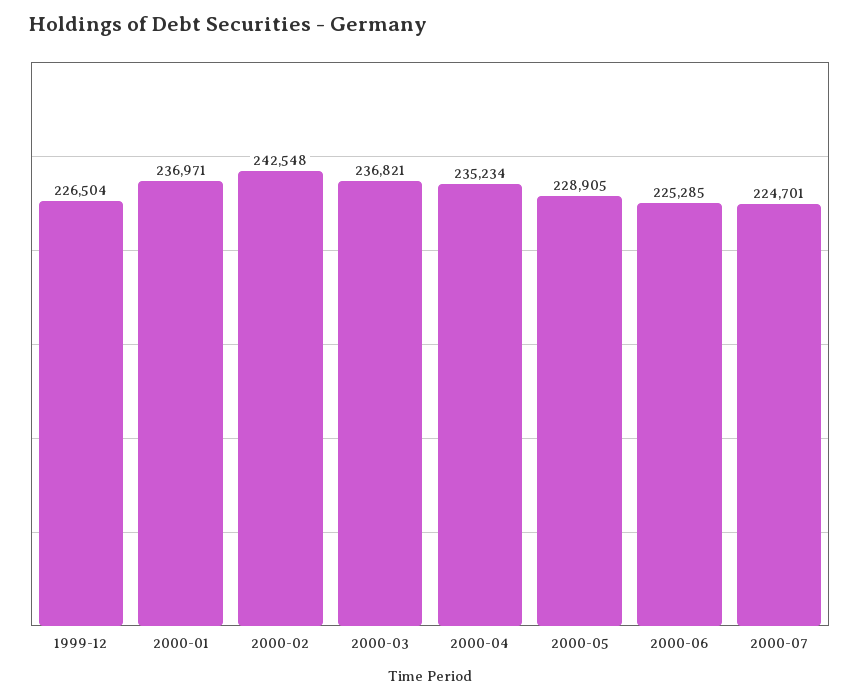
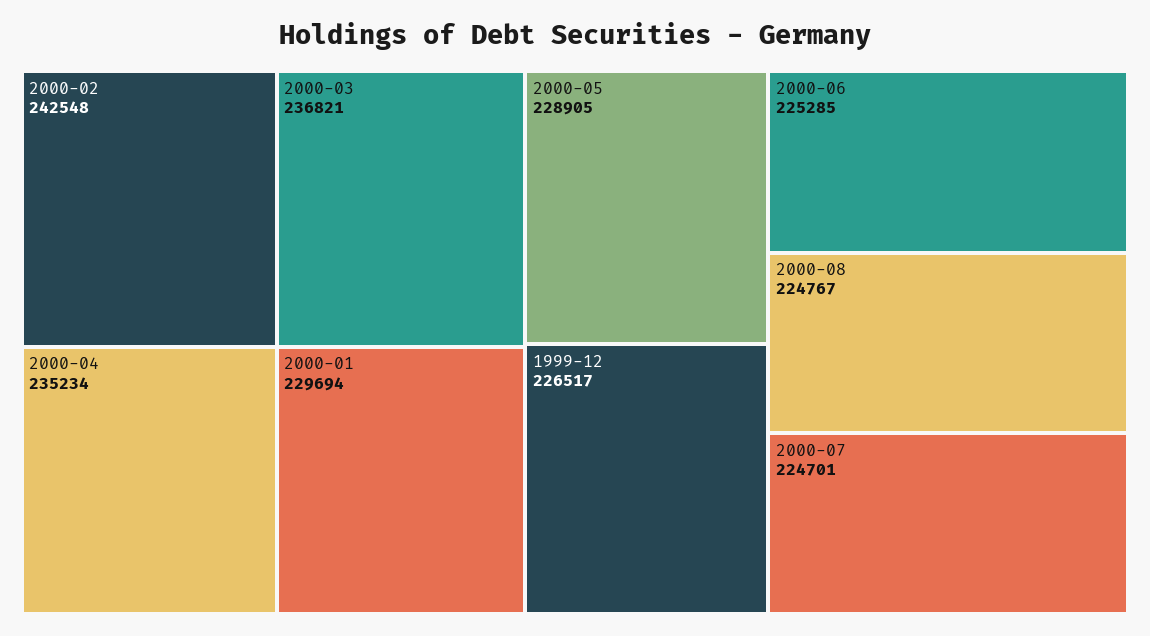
1999-12: 226504 -> 226517
2000-01: 236971 -> 229694
2000-08: none -> 224767

